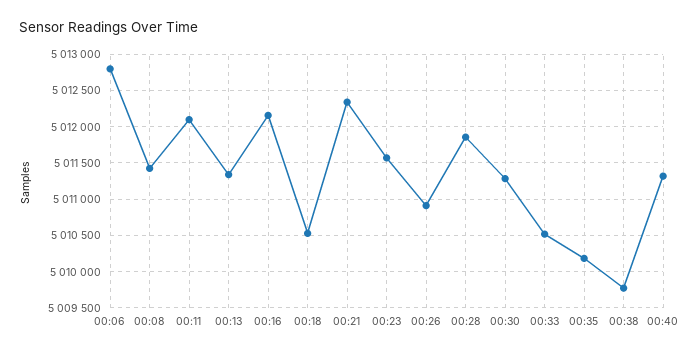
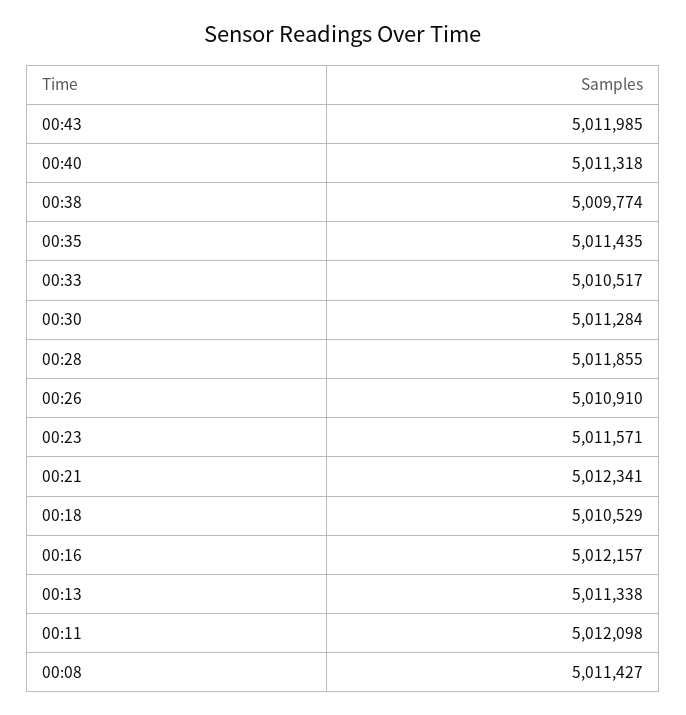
00:06: 5012800 -> none
00:35: 5010200 -> 5011435
00:43: none -> 5011985

